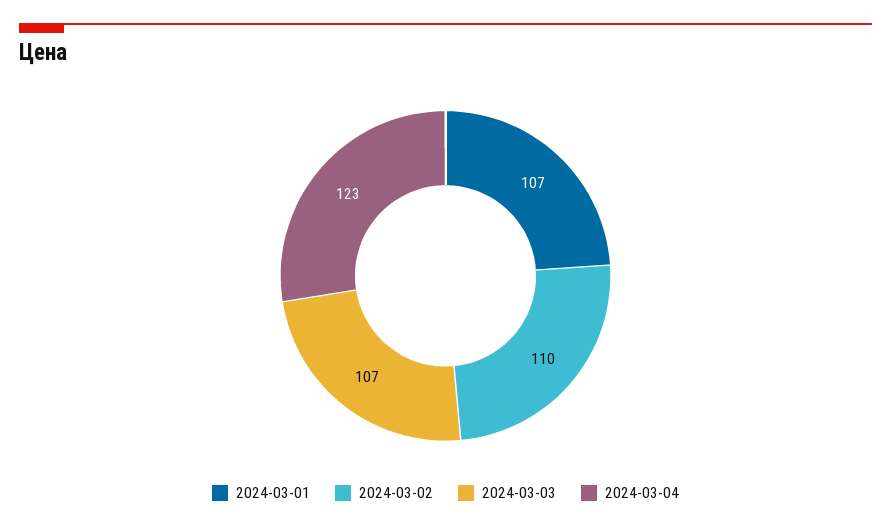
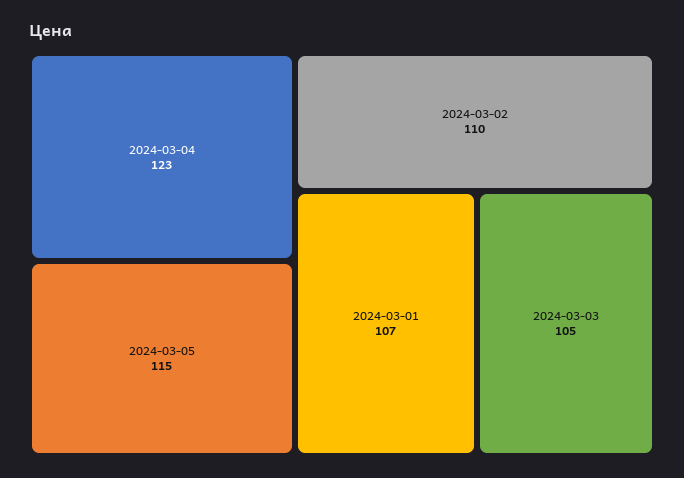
2024-03-03: 107 -> 105
2024-03-05: none -> 115

